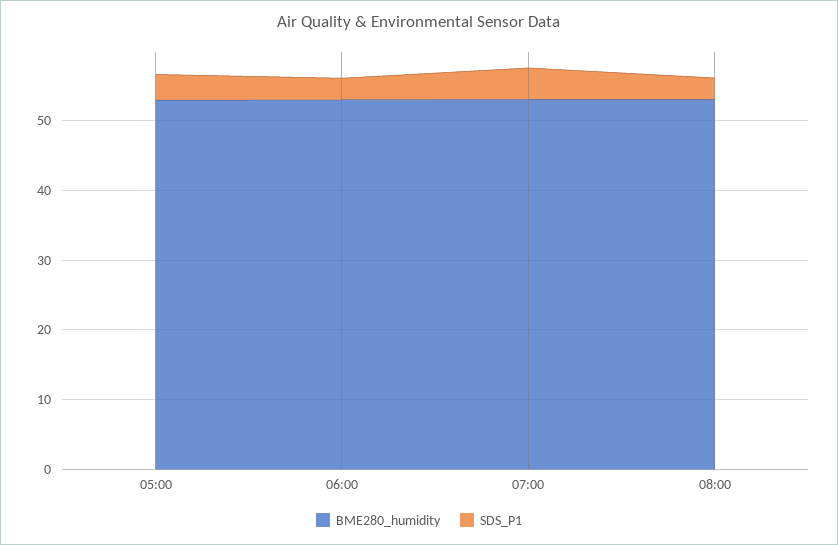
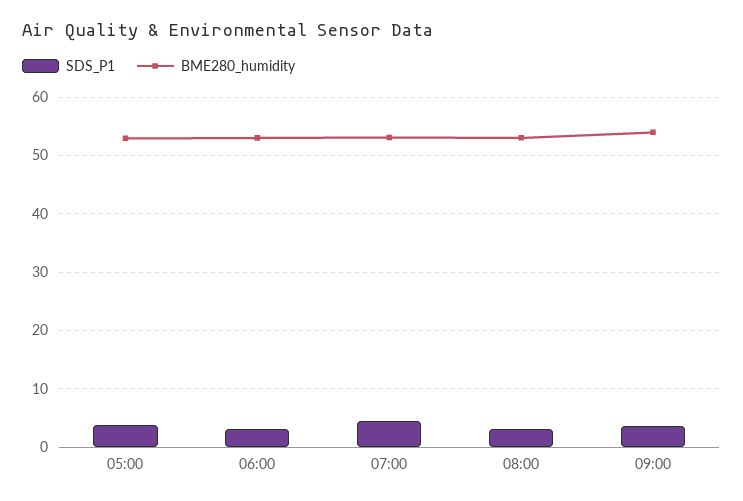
SDS_P1, 09:00: none -> 4
BME280_humidity, 09:00: none -> 54

